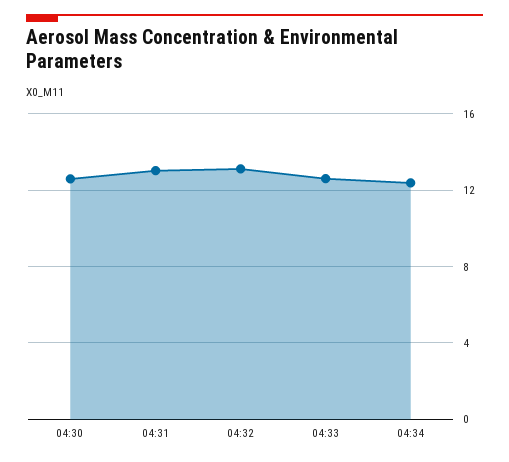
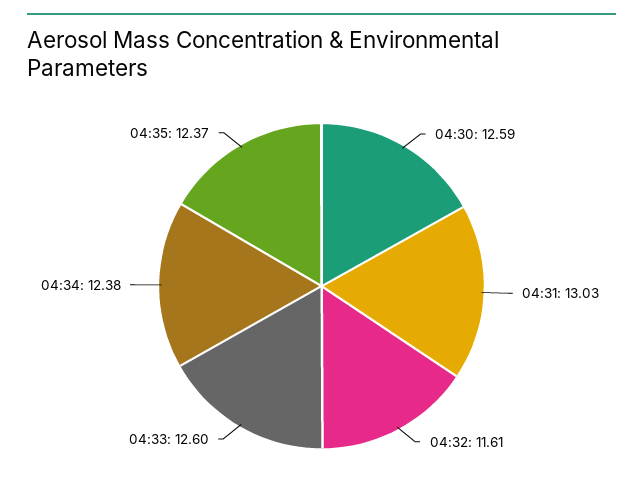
04:32: 13 -> 11.61
04:35: none -> 12.37

